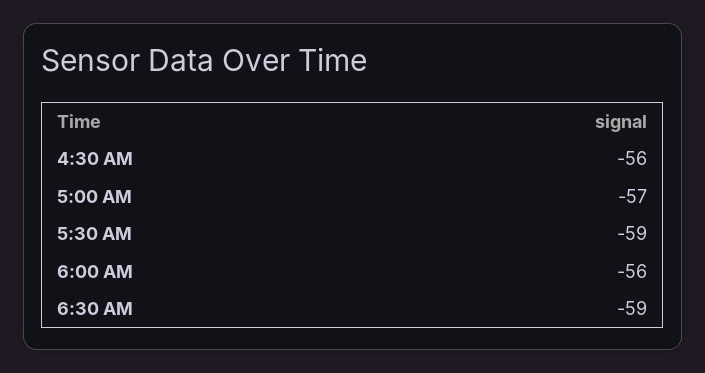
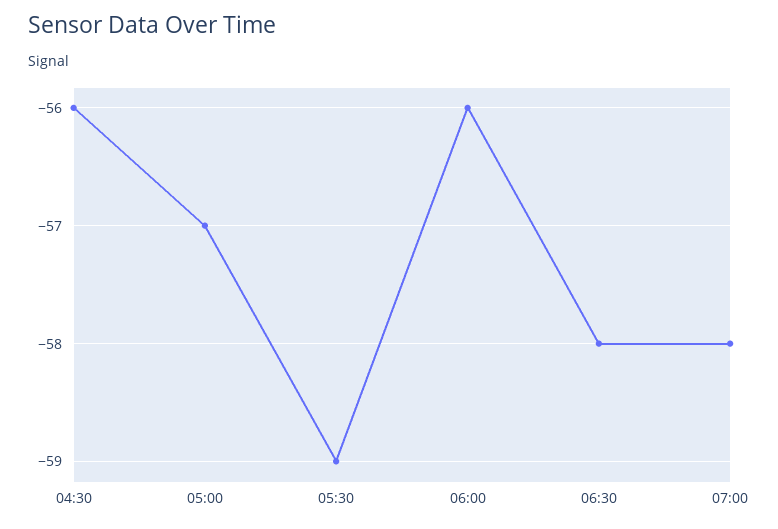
6:30 AM: -59 -> -58
07:00: none -> -58

